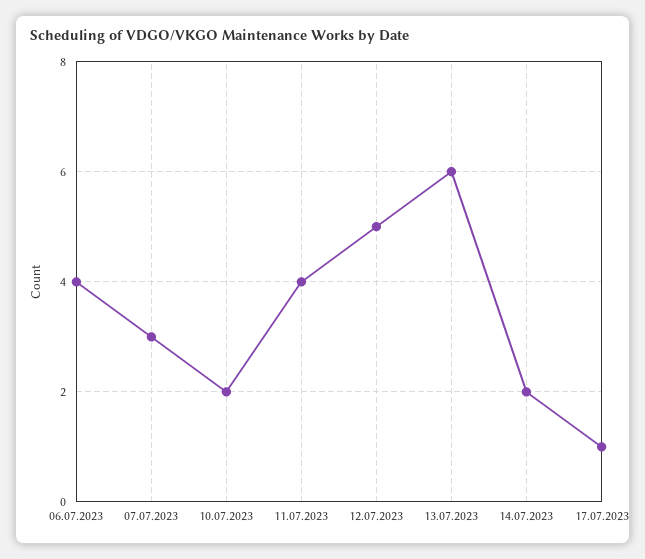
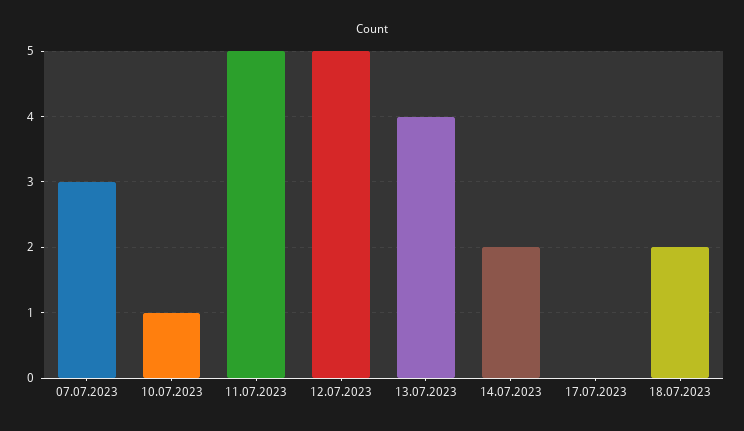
06.07.2023: 4 -> none
10.07.2023: 2 -> 1
11.07.2023: 4 -> 5
13.07.2023: 6 -> 4
17.07.2023: 1 -> 0
18.07.2023: none -> 2

